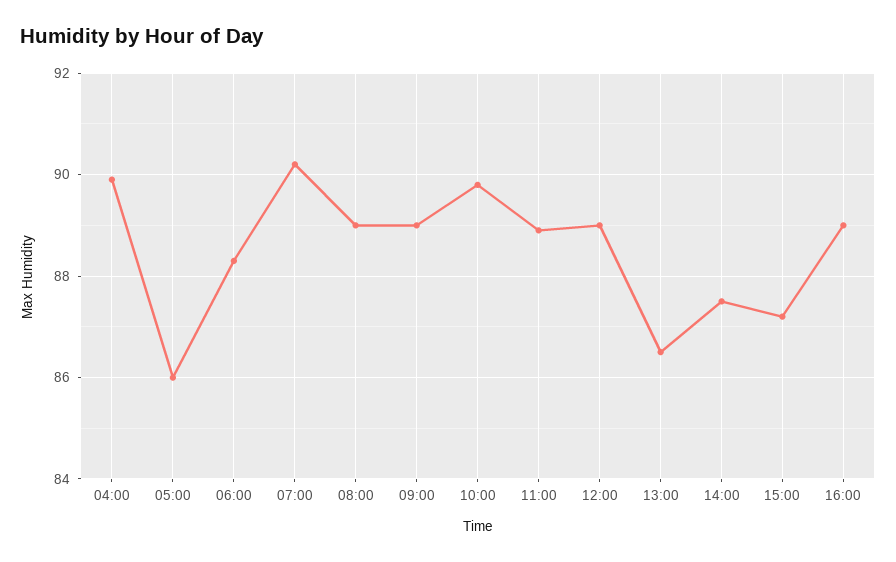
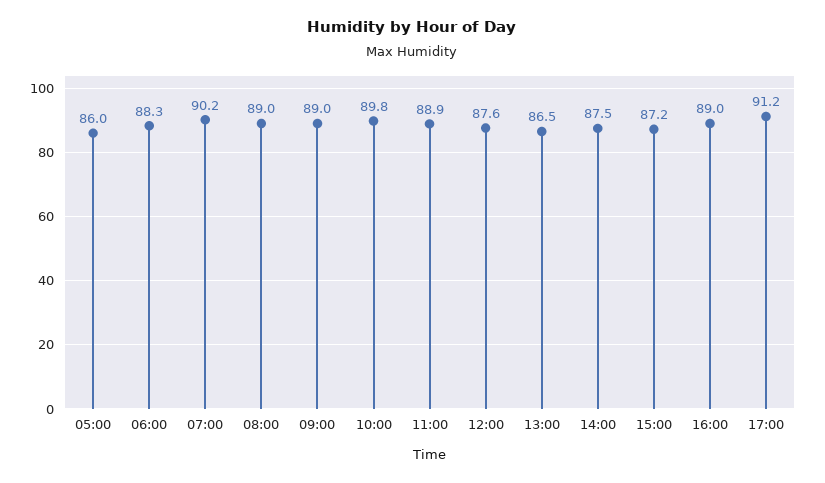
04:00: 90 -> none
12:00: 89 -> 87.6
17:00: none -> 91.2

